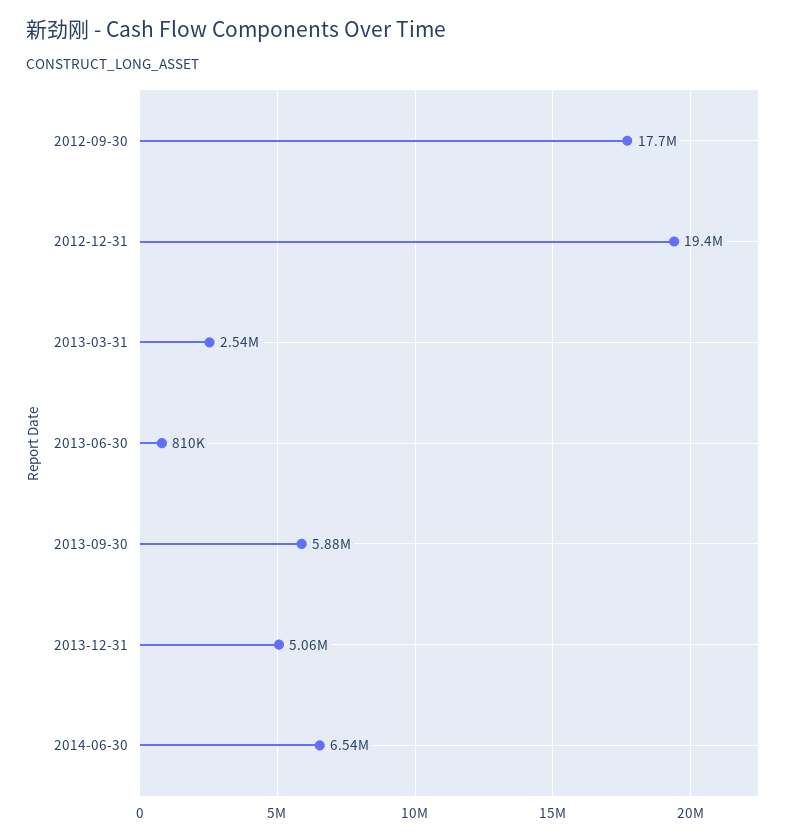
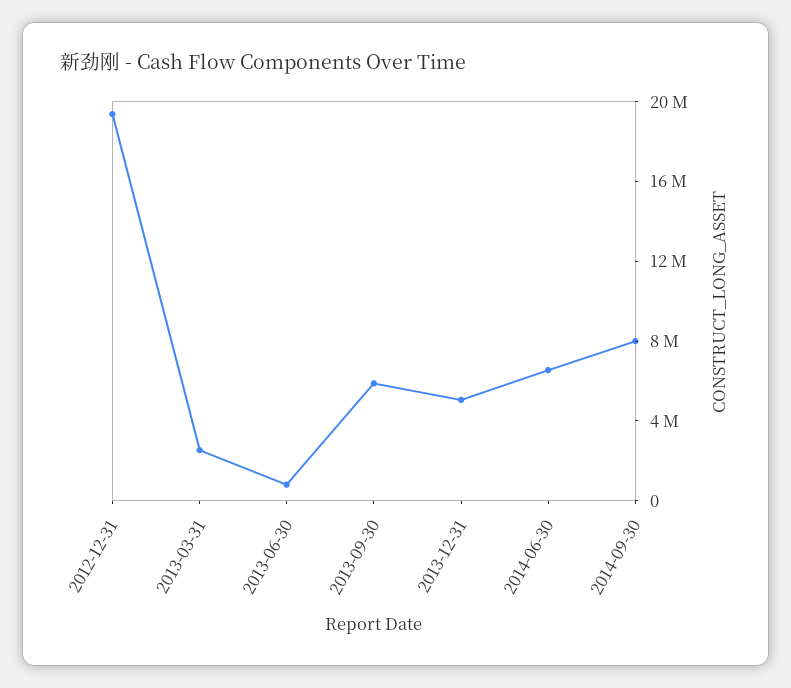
2012-09-30: 17700000 -> none
2014-09-30: none -> 8000000

